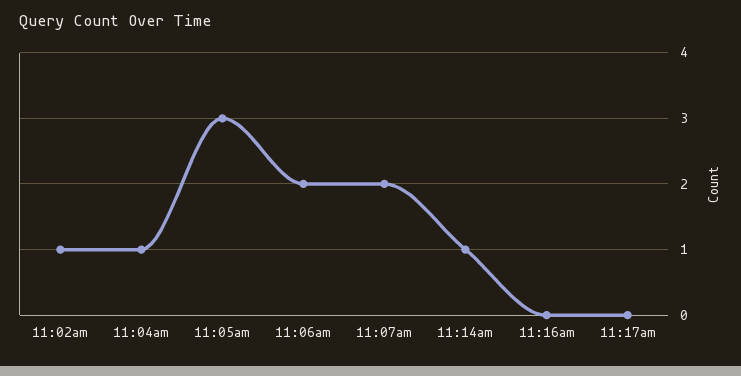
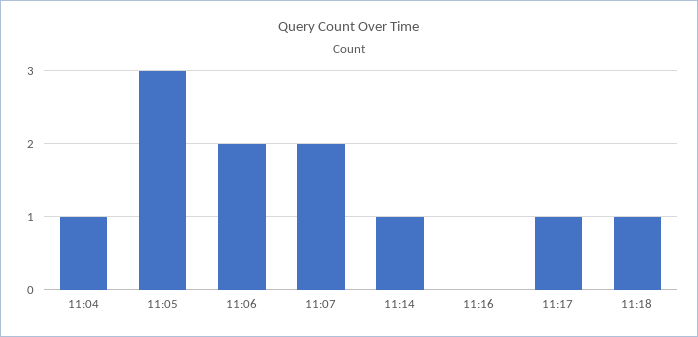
11:02am: 1 -> none
11:17am: 0 -> 1
11:18: none -> 1

